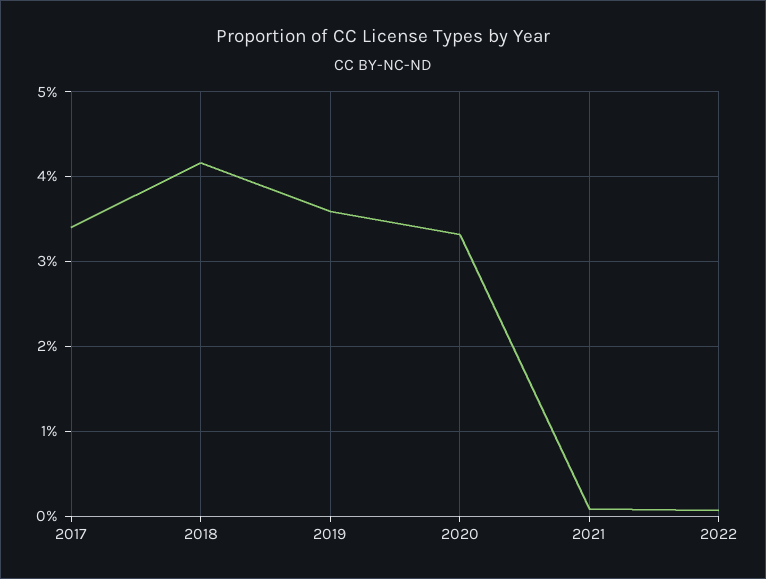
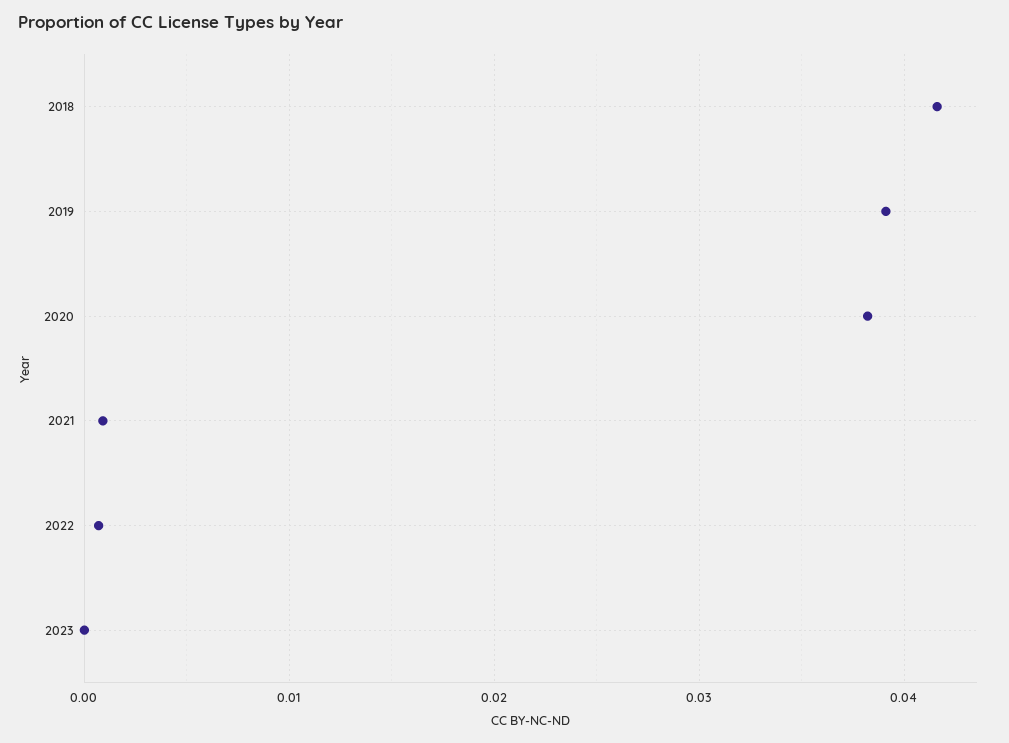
2017: 0.034 -> none
2019: 0.036 -> 0.039
2020: 0.033 -> 0.038
2023: none -> 0

